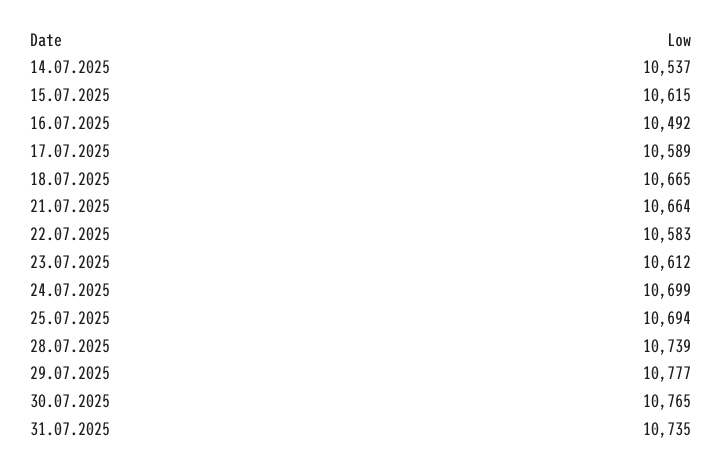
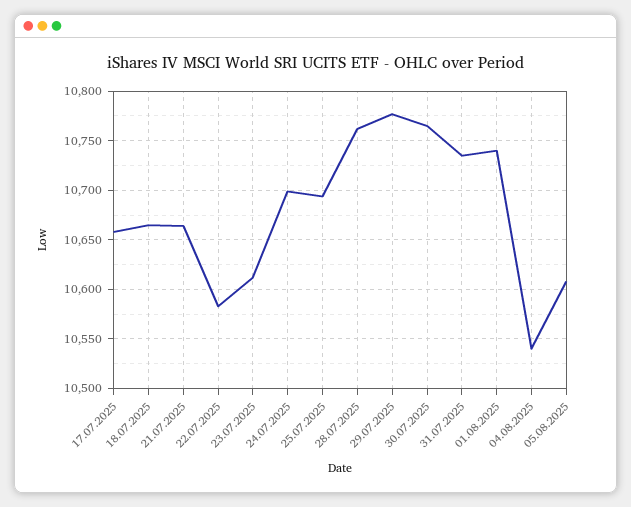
14.07.2025: 10537 -> none
15.07.2025: 10615 -> none
16.07.2025: 10492 -> none
17.07.2025: 10589 -> 10660
28.07.2025: 10739 -> 10760
01.08.2025: none -> 10740
04.08.2025: none -> 10540
05.08.2025: none -> 10610

